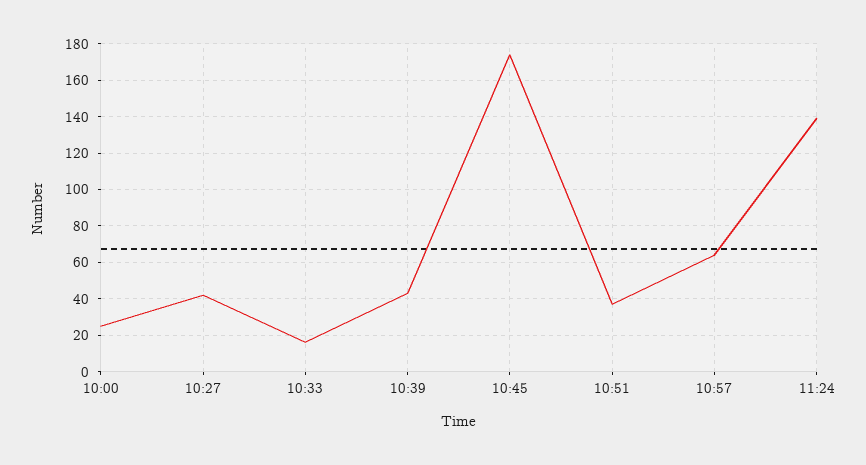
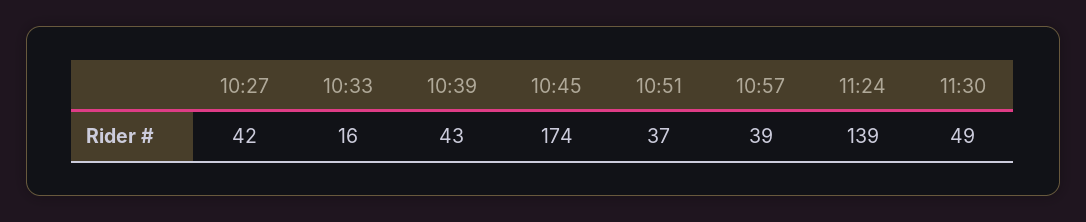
10:00: 25 -> none
10:57: 65 -> 39
11:30: none -> 49

